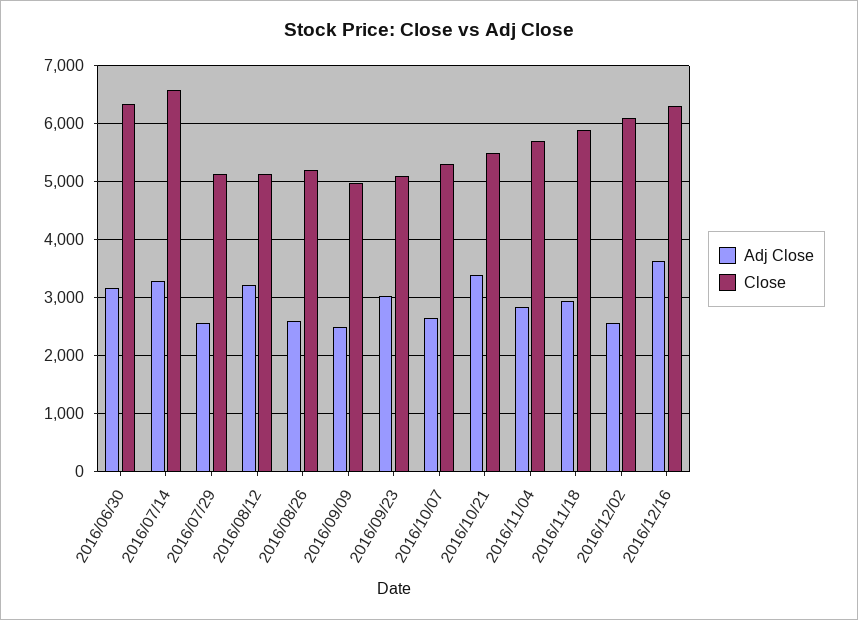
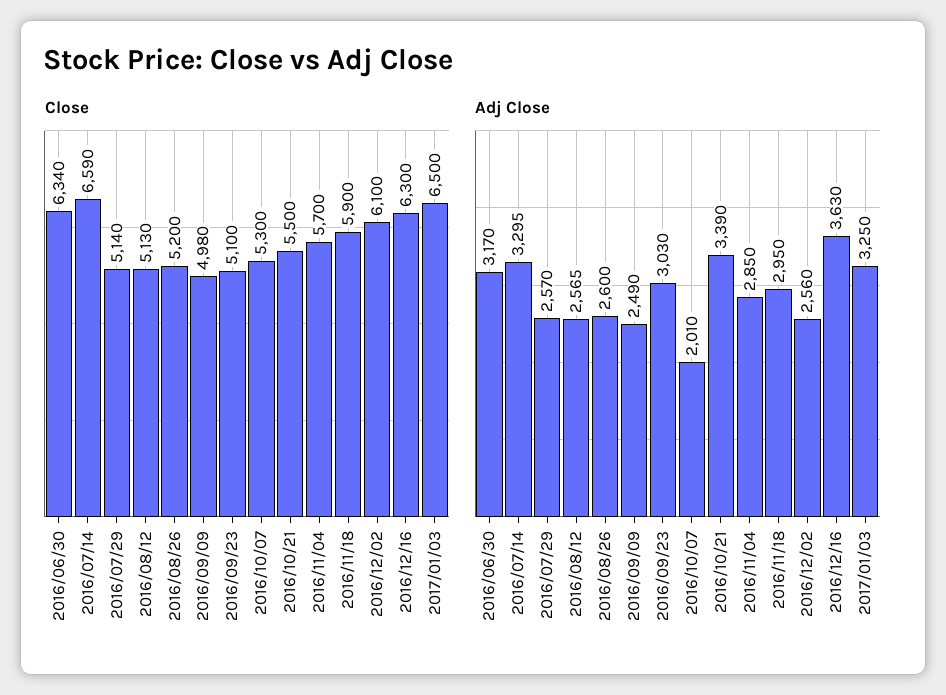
Adj Close, 2016/08/12: 3200 -> 2565
Adj Close, 2016/10/07: 2600 -> 2010
Close, 2017/01/03: none -> 6500
Adj Close, 2017/01/03: none -> 3250

